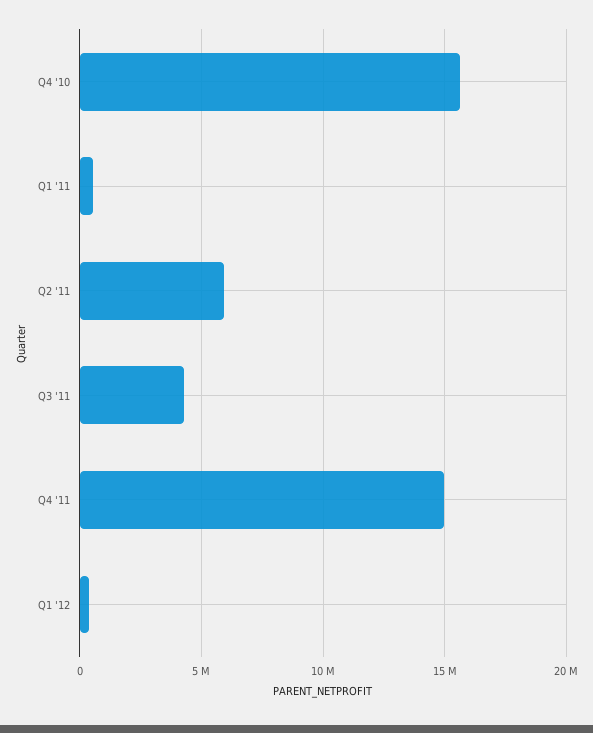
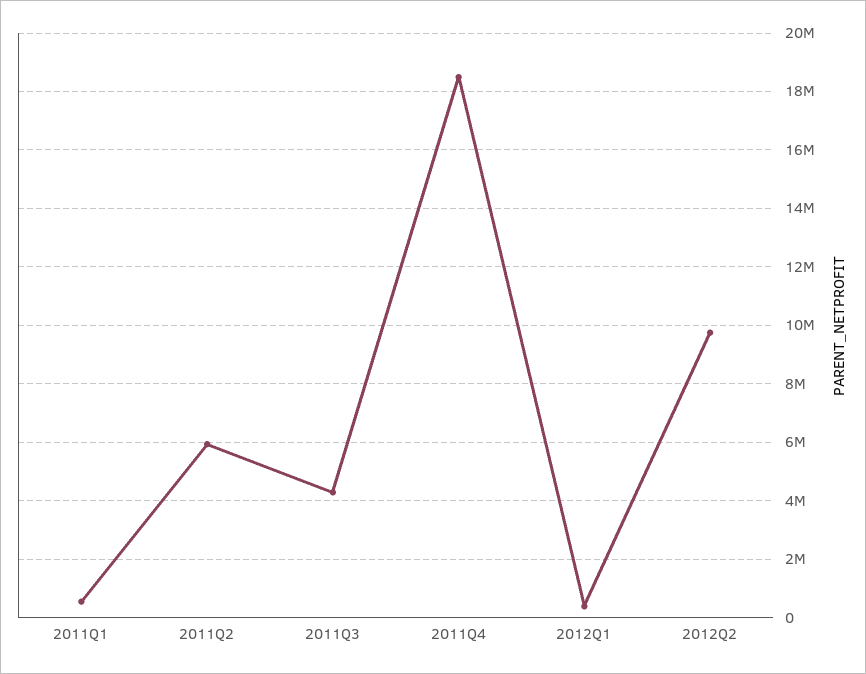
Q4 '10: 15500000 -> none
Q4 '11: 15000000 -> 18500000
2012Q2: none -> 9750000

